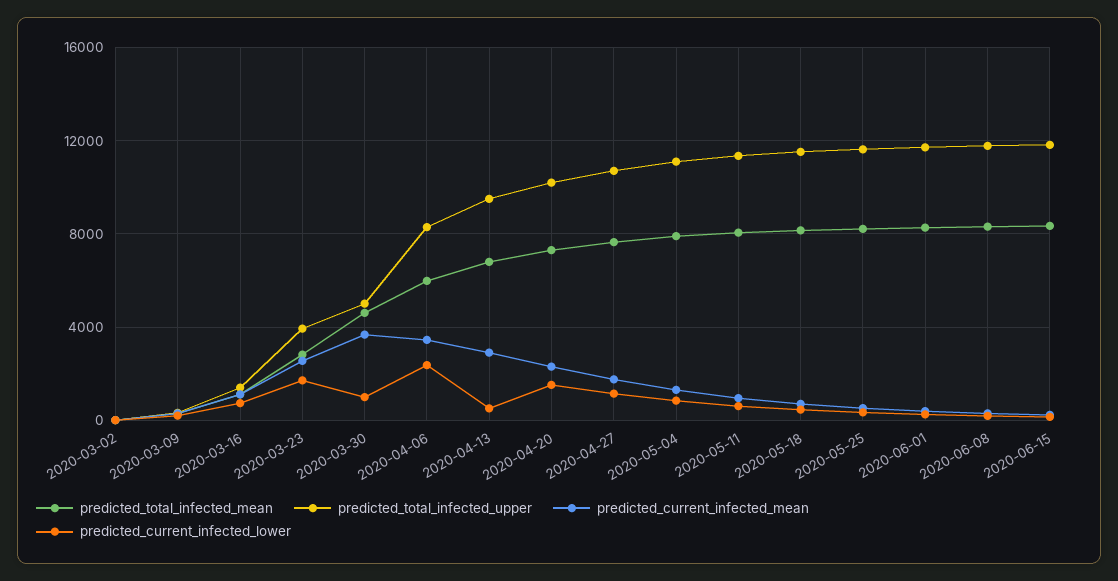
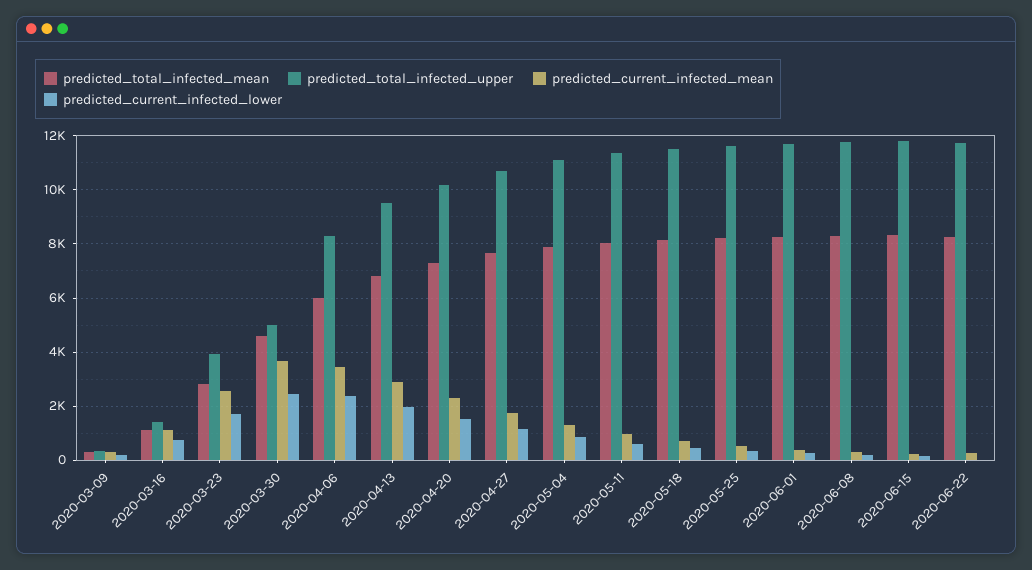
predicted_total_infected_mean, 2020-03-02: 0 -> none
predicted_total_infected_upper, 2020-03-02: 0 -> none
predicted_current_infected_mean, 2020-03-02: 0 -> none
predicted_current_infected_lower, 2020-03-02: 0 -> none
predicted_current_infected_lower, 2020-03-30: 1000 -> 2500
predicted_current_infected_lower, 2020-04-13: 500 -> 2000
predicted_total_infected_mean, 2020-06-22: none -> 8250
predicted_total_infected_upper, 2020-06-22: none -> 11750
predicted_current_infected_mean, 2020-06-22: none -> 250
predicted_current_infected_lower, 2020-06-22: none -> 0

